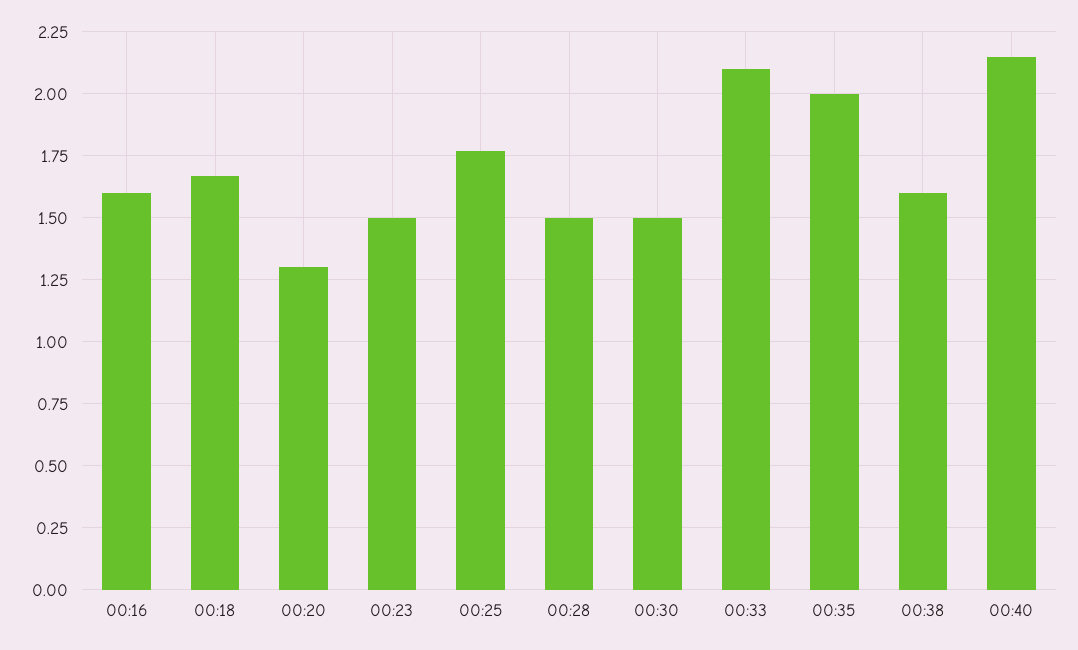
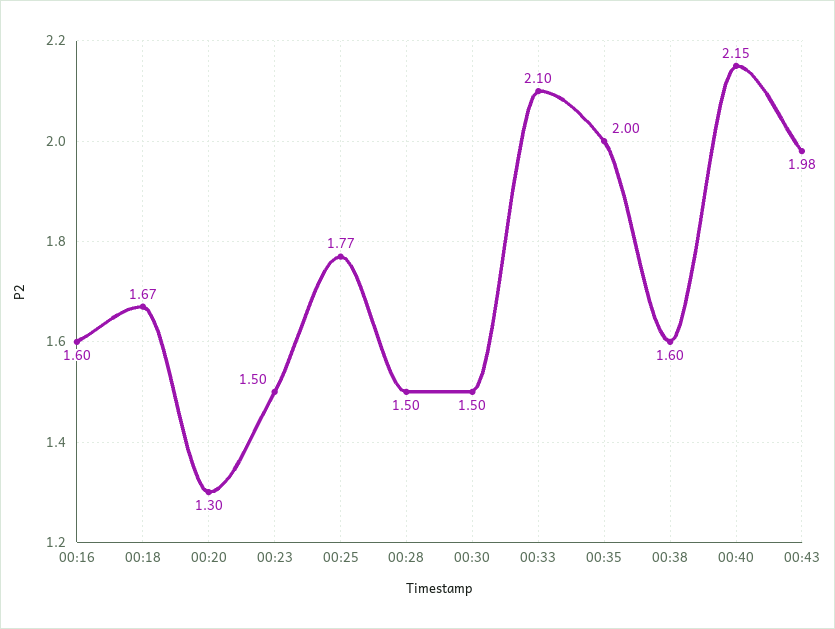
00:43: none -> 1.98

